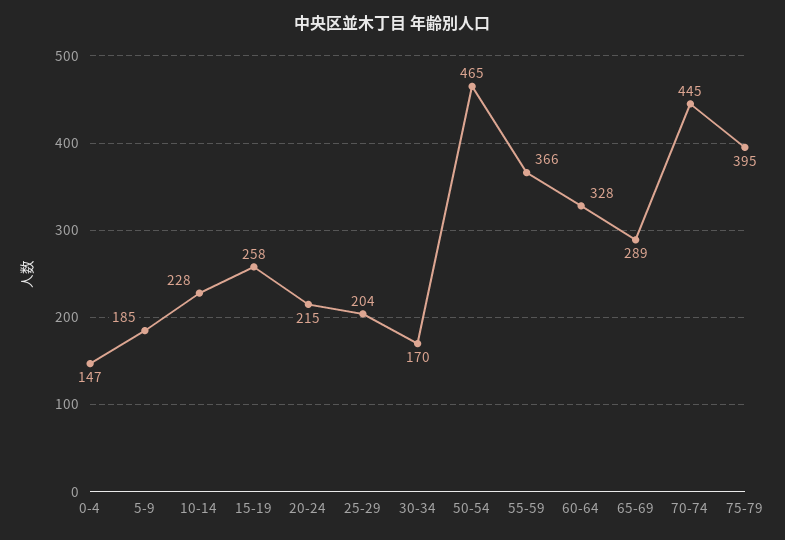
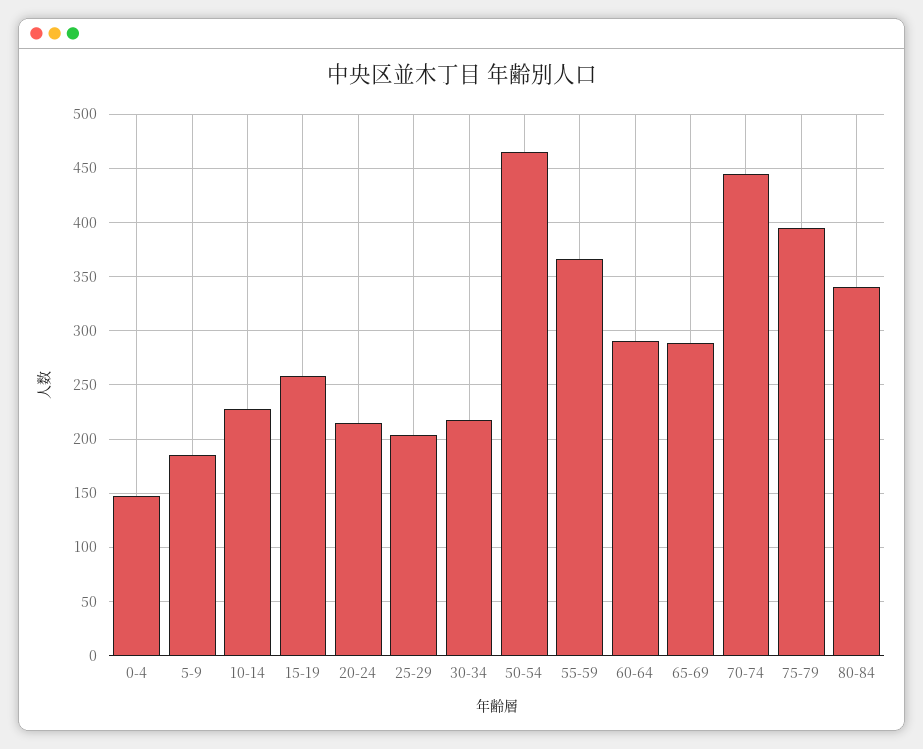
30-34: 170 -> 220
60-64: 328 -> 290
80-84: none -> 340

